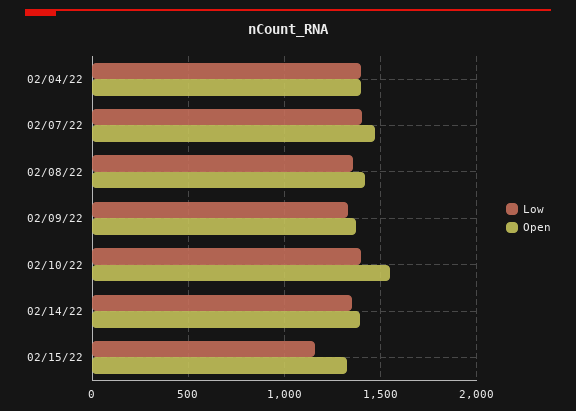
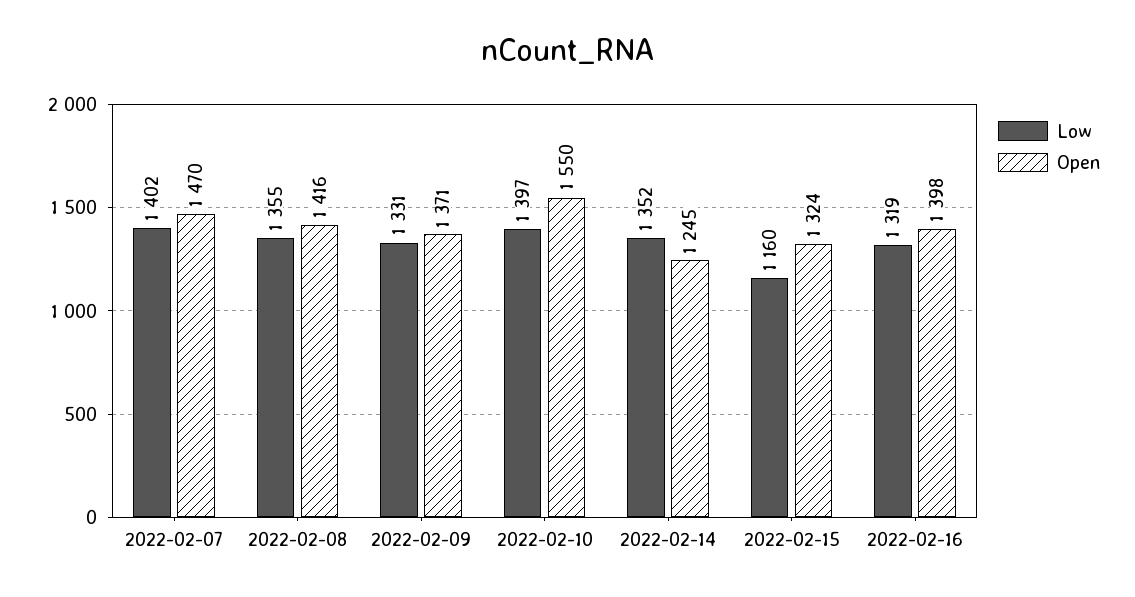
Low, 02/04/22: 1400 -> none
Open, 02/04/22: 1400 -> none
Open, 02/14/22: 1400 -> 1245
Low, 2022-02-16: none -> 1319
Open, 2022-02-16: none -> 1398

